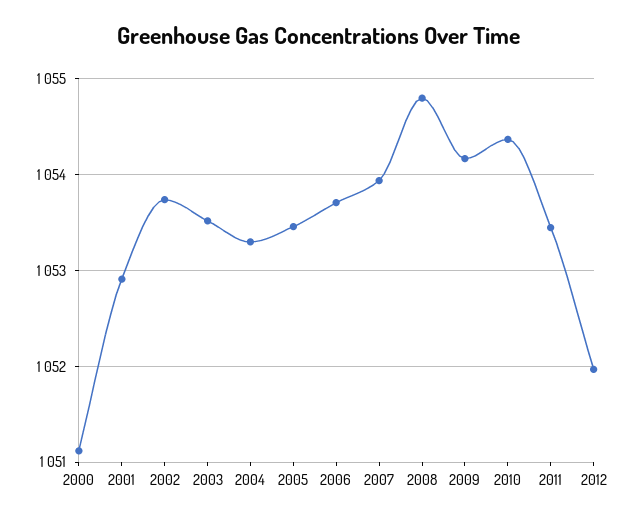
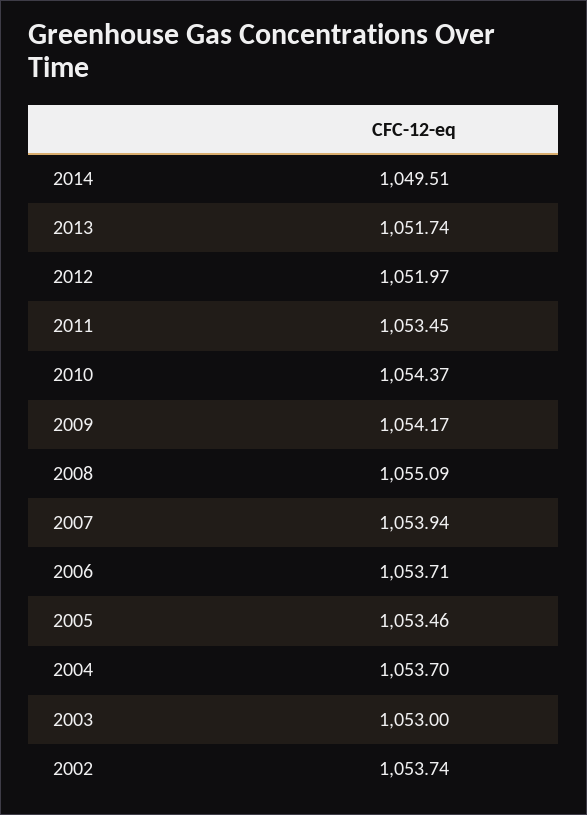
2000: 1051.1 -> none
2001: 1052.9 -> none
2003: 1053.5 -> 1053
2004: 1053.3 -> 1053.7
2008: 1054.8 -> 1055.09
2014: none -> 1049.51
2013: none -> 1051.74

